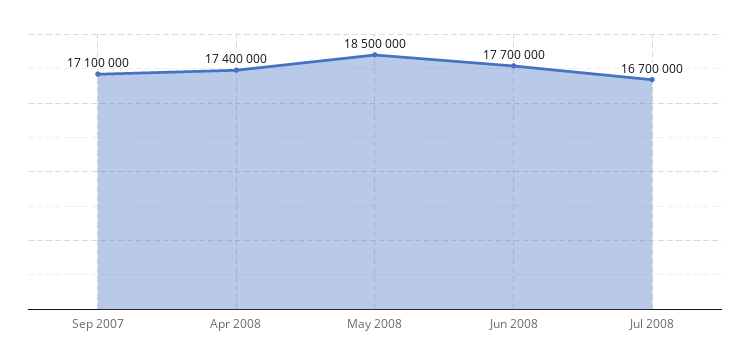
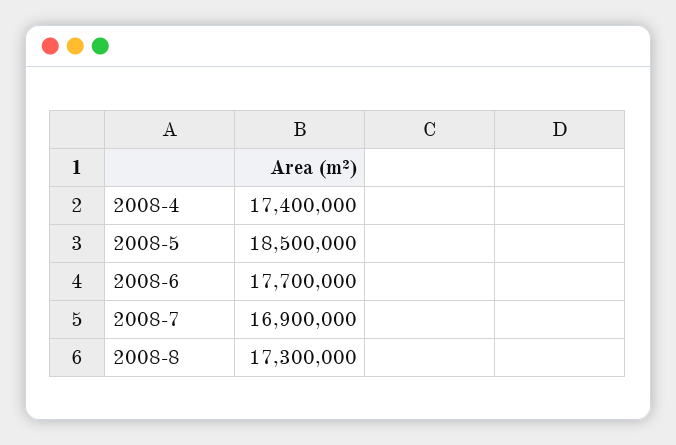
Sep 2007: 17100000 -> none
Jul 2008: 16700000 -> 16900000
2008-8: none -> 17300000

